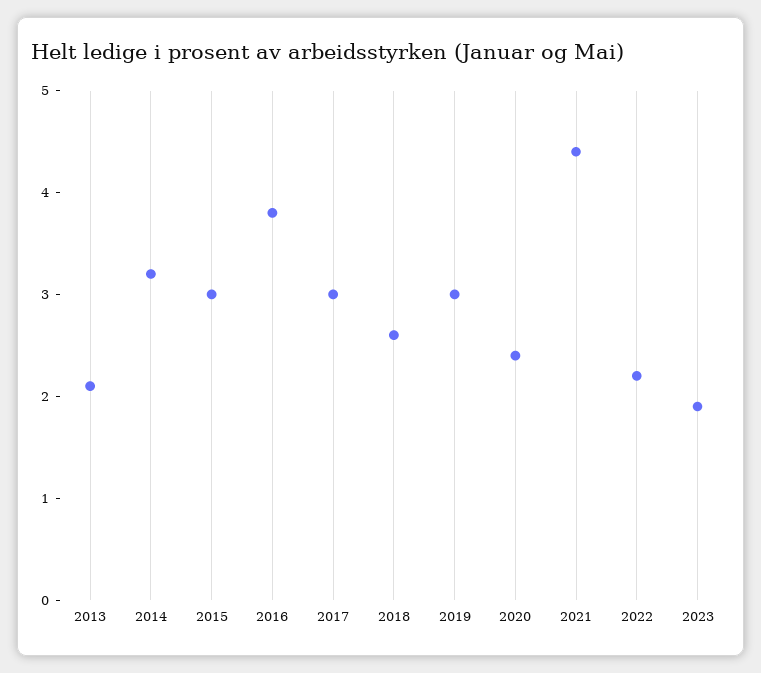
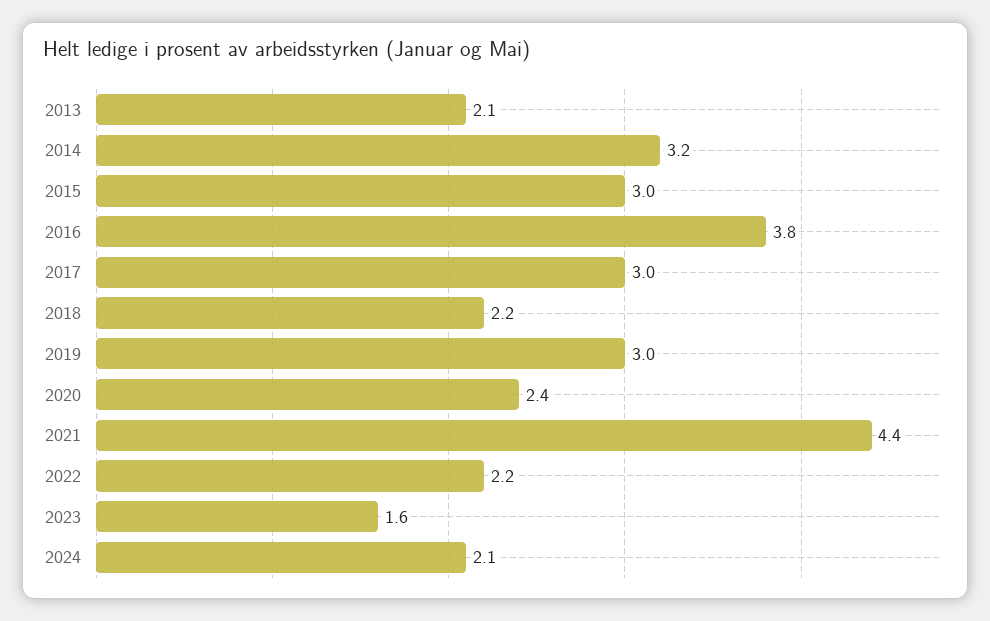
2018: 2.6 -> 2.2
2023: 1.9 -> 1.6
2024: none -> 2.1

